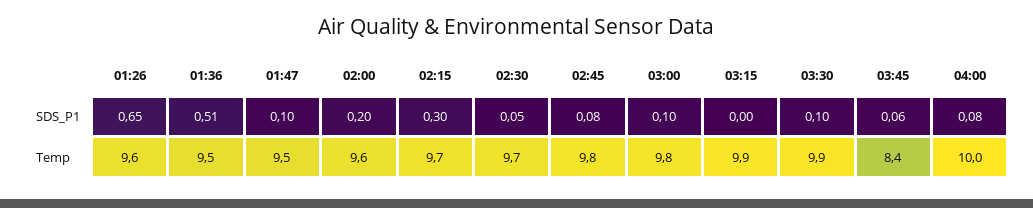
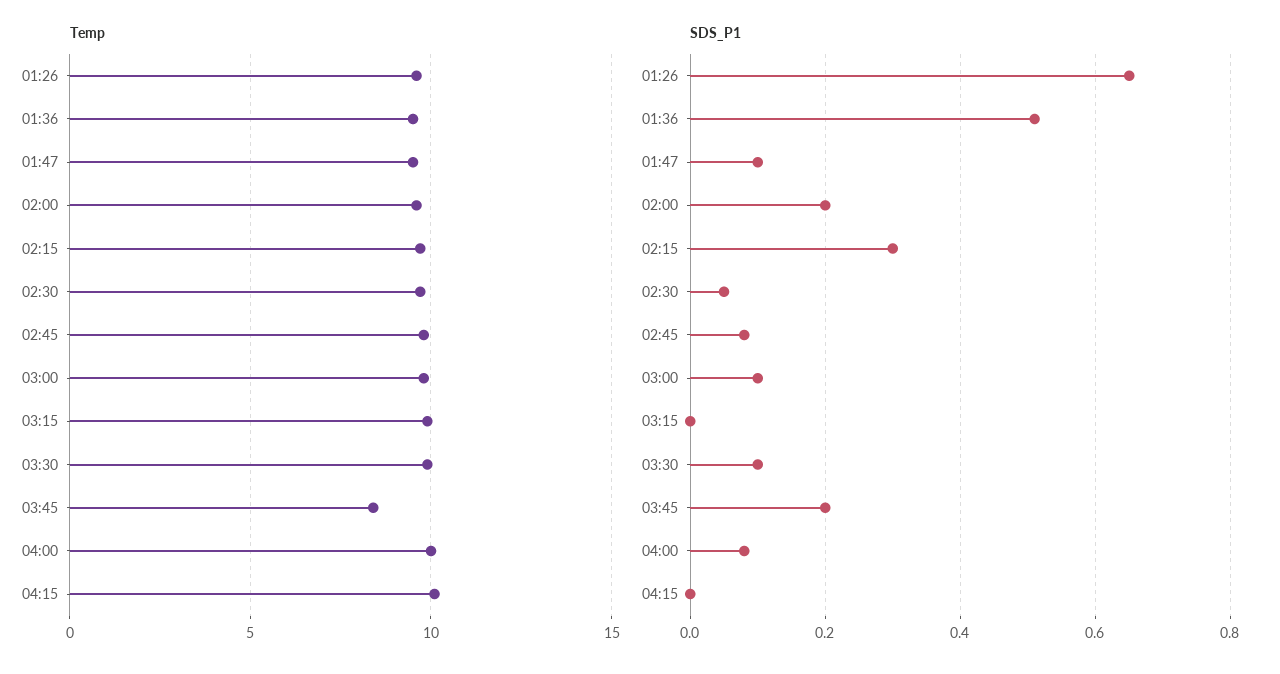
SDS_P1, 03:45: 0.06 -> 0.2
Temp, 04:15: none -> 10
SDS_P1, 04:15: none -> 0

